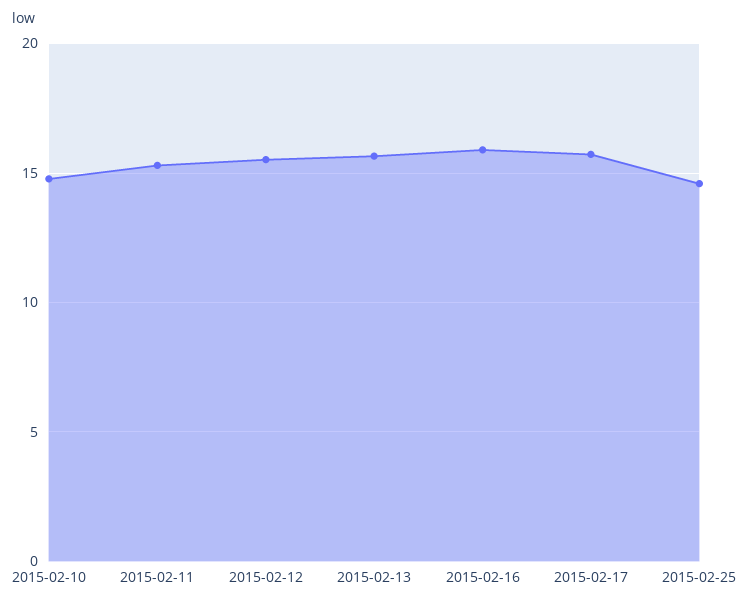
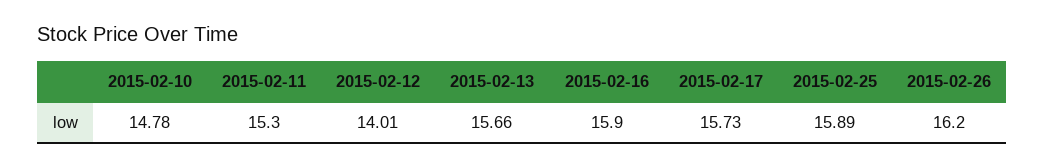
2015-02-12: 15.5 -> 14.01
2015-02-25: 14.5 -> 15.89
2015-02-26: none -> 16.2

